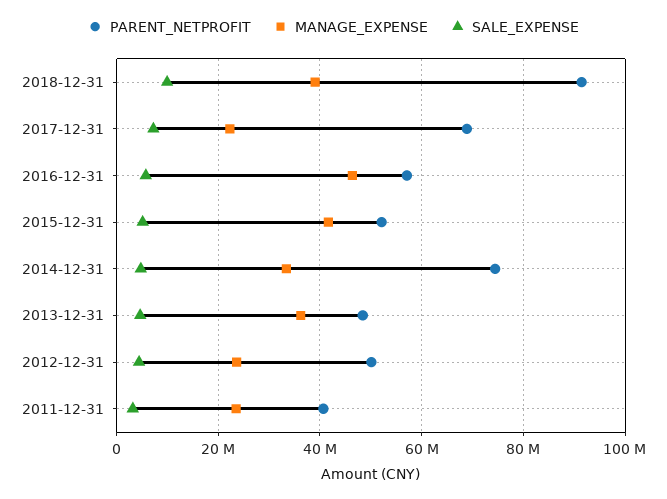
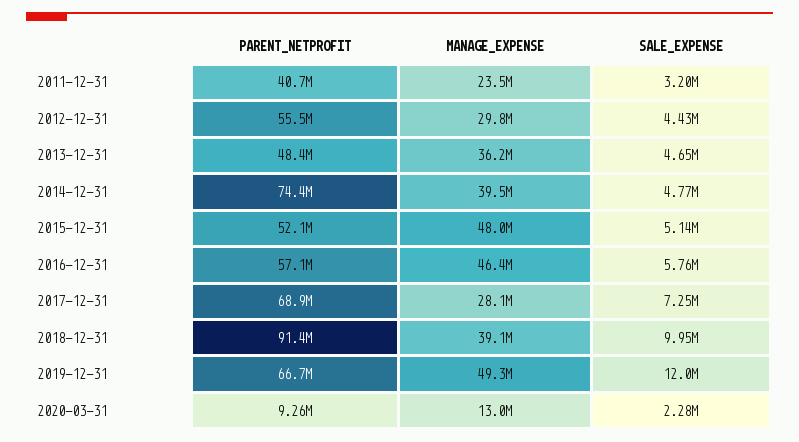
MANAGE_EXPENSE, 2017-12-31: 22000000 -> 28100000
MANAGE_EXPENSE, 2015-12-31: 42000000 -> 48000000
MANAGE_EXPENSE, 2014-12-31: 34000000 -> 39500000
PARENT_NETPROFIT, 2012-12-31: 50000000 -> 55500000
MANAGE_EXPENSE, 2012-12-31: 24000000 -> 29800000
PARENT_NETPROFIT, 2019-12-31: none -> 66700000
MANAGE_EXPENSE, 2019-12-31: none -> 49300000
SALE_EXPENSE, 2019-12-31: none -> 12000000
PARENT_NETPROFIT, 2020-03-31: none -> 9260000
MANAGE_EXPENSE, 2020-03-31: none -> 13000000
SALE_EXPENSE, 2020-03-31: none -> 2280000

